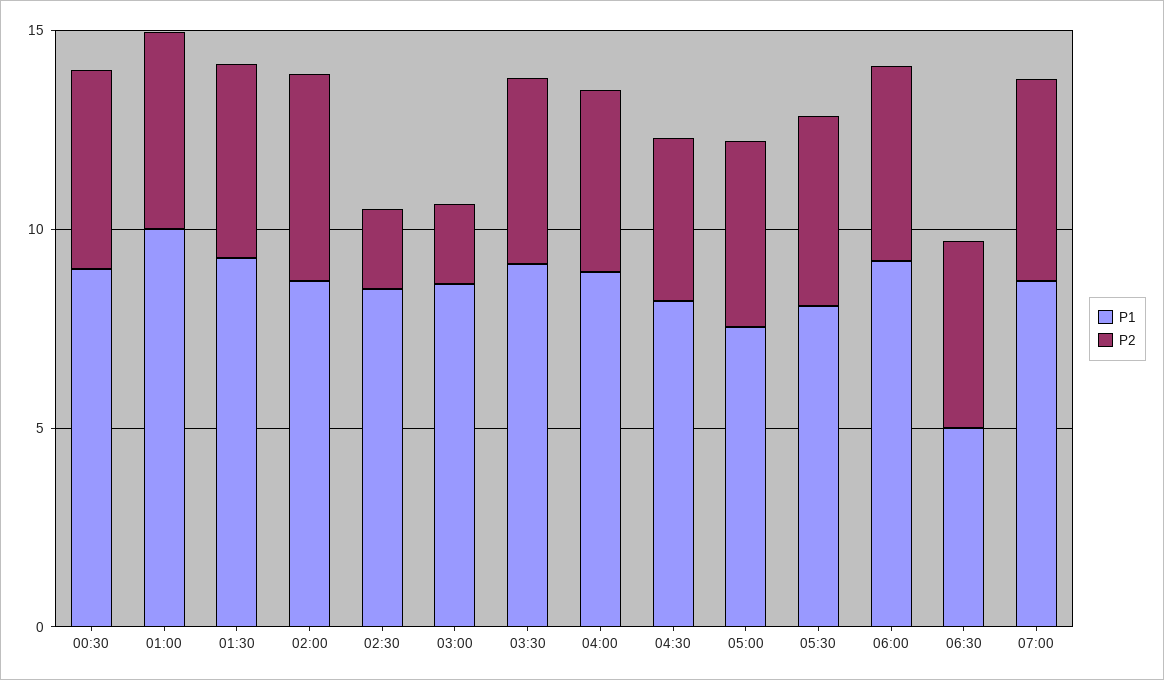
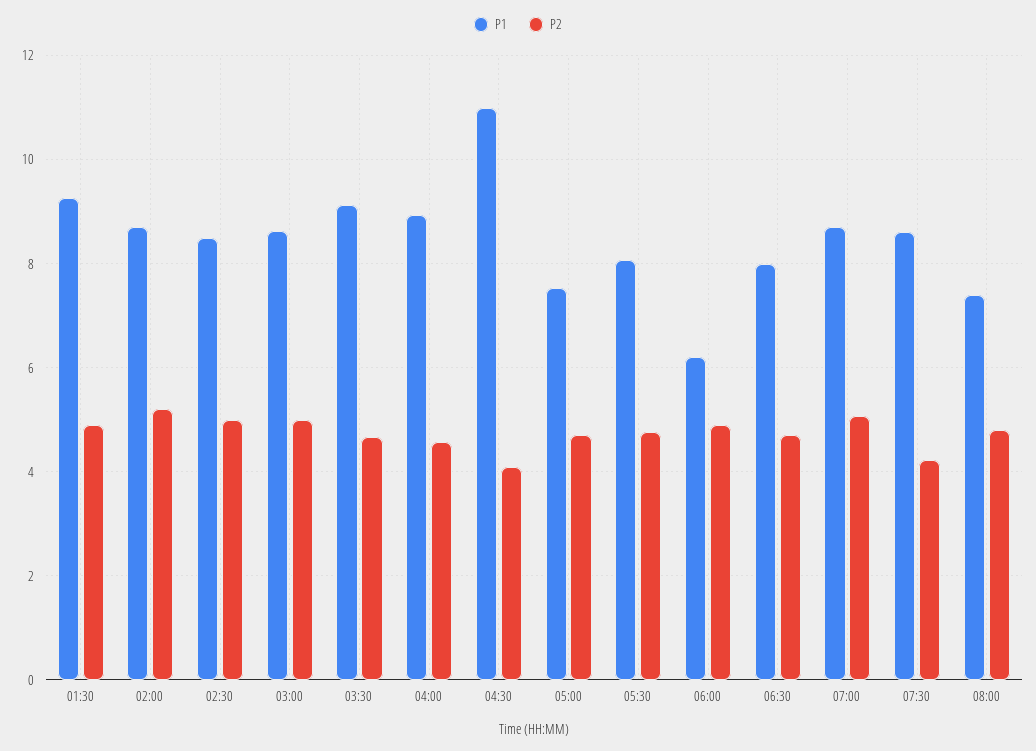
P1, 00:30: 9 -> none
P2, 00:30: 5 -> none
P1, 01:00: 10 -> none
P2, 01:00: 5 -> none
P2, 02:30: 2 -> 5
P2, 03:00: 2 -> 5
P1, 04:30: 8 -> 11
P1, 06:00: 9 -> 6.2
P1, 06:30: 5 -> 8
P1, 07:30: none -> 8.6
P2, 07:30: none -> 4.2
P1, 08:00: none -> 7.4
P2, 08:00: none -> 4.8

